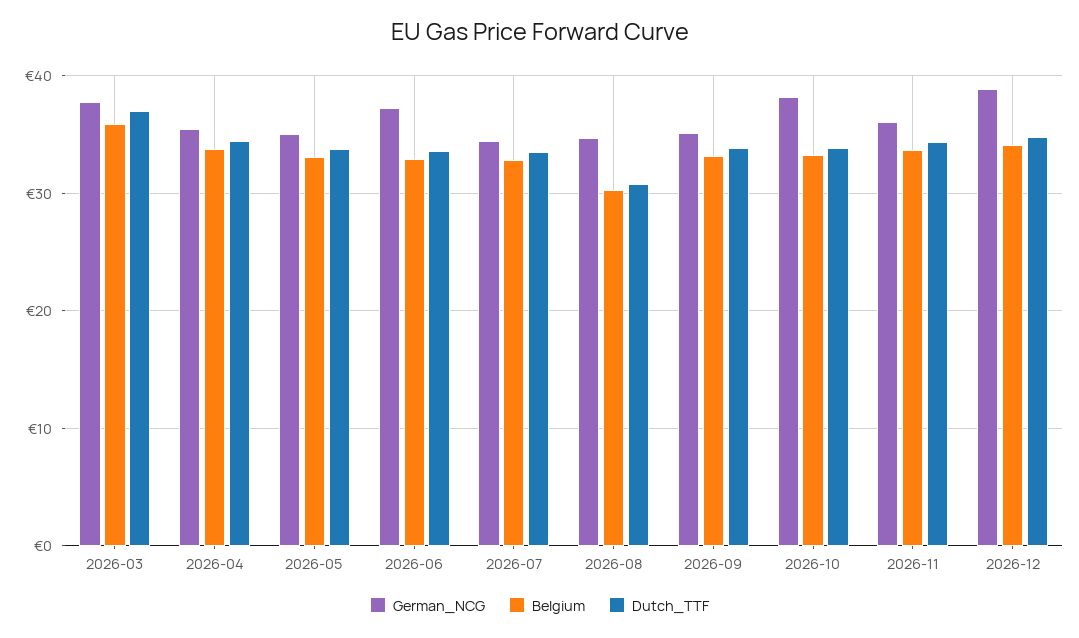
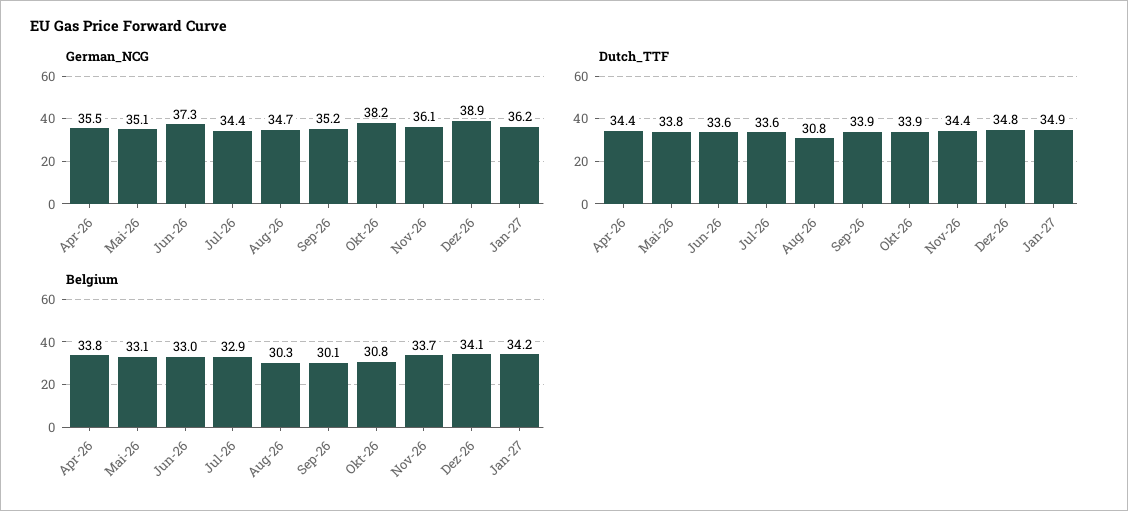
German_NCG, 2026-03: 38 -> none
Belgium, 2026-03: 36 -> none
Dutch_TTF, 2026-03: 37 -> none
Belgium, 2026-09: 33 -> 30.1
Belgium, 2026-10: 33 -> 30.8
German_NCG, Jan-27: none -> 36.2
Dutch_TTF, Jan-27: none -> 34.9
Belgium, Jan-27: none -> 34.2

